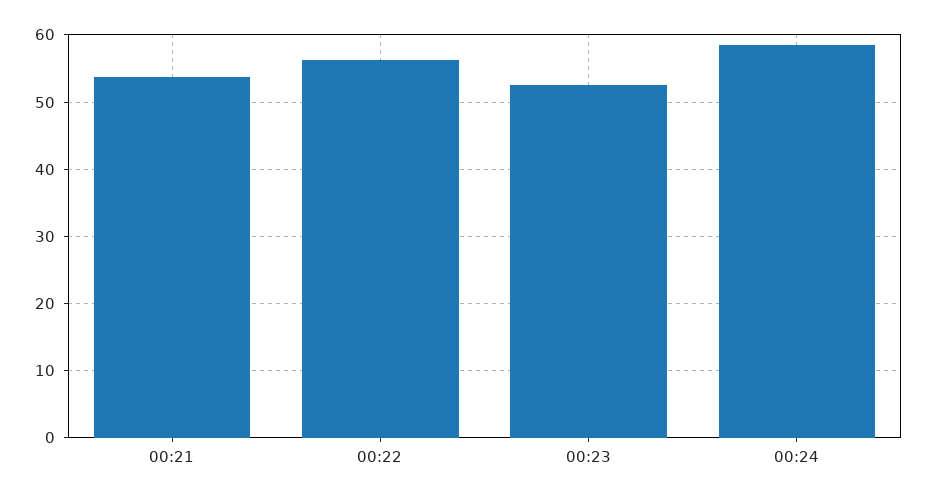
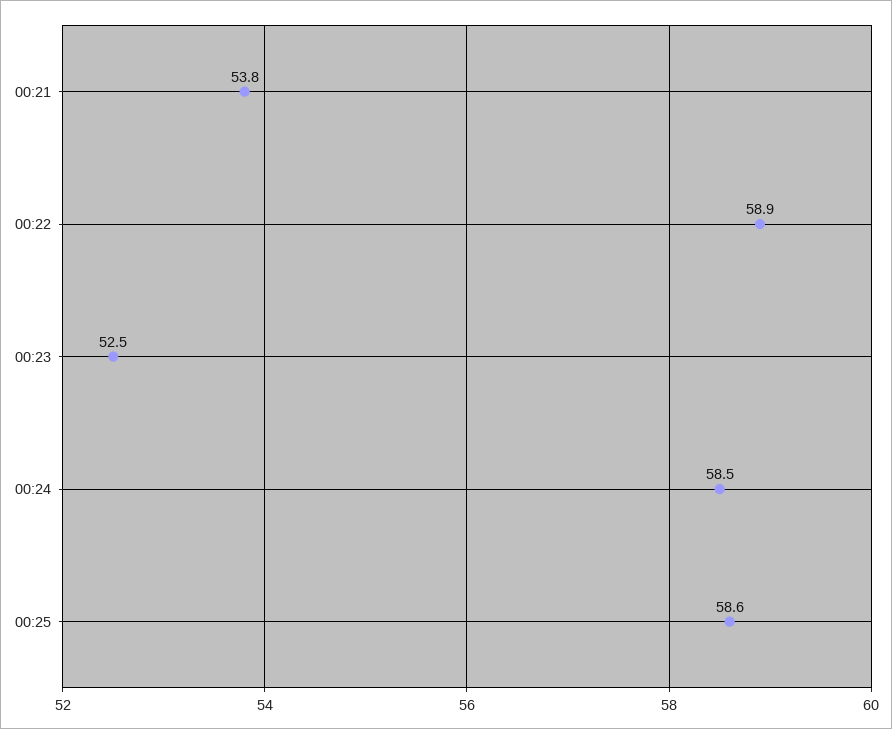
00:22: 56 -> 58.9
00:25: none -> 58.6

